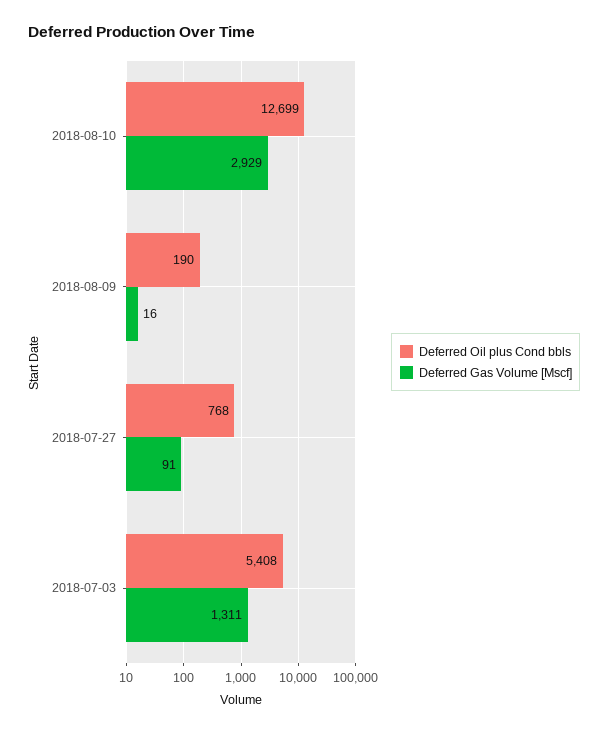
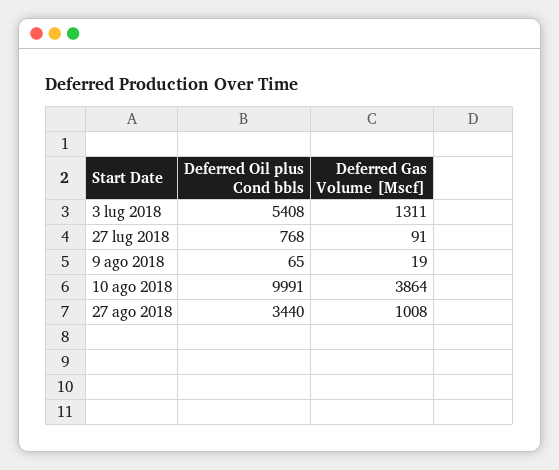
Deferred Oil plus Cond bbls, 2018-08-10: 12699 -> 9991
Deferred Gas Volume [Mscf], 2018-08-10: 2929 -> 3864
Deferred Oil plus Cond bbls, 2018-08-09: 190 -> 65
Deferred Gas Volume [Mscf], 2018-08-09: 16 -> 19
Deferred Oil plus Cond bbls, 27 ago 2018: none -> 3440
Deferred Gas Volume [Mscf], 27 ago 2018: none -> 1008

